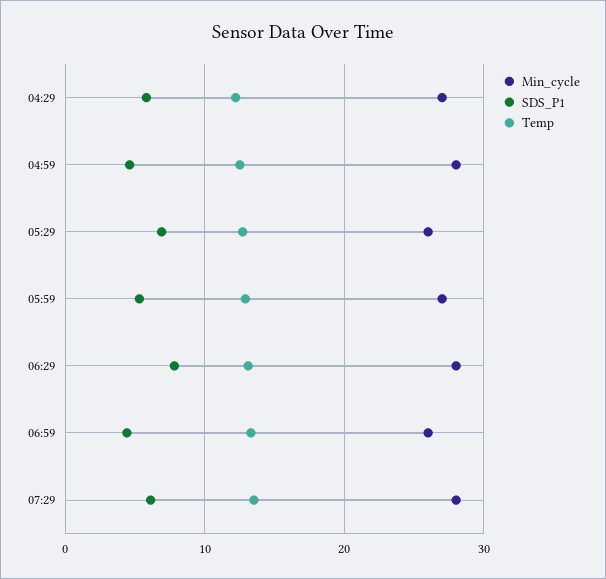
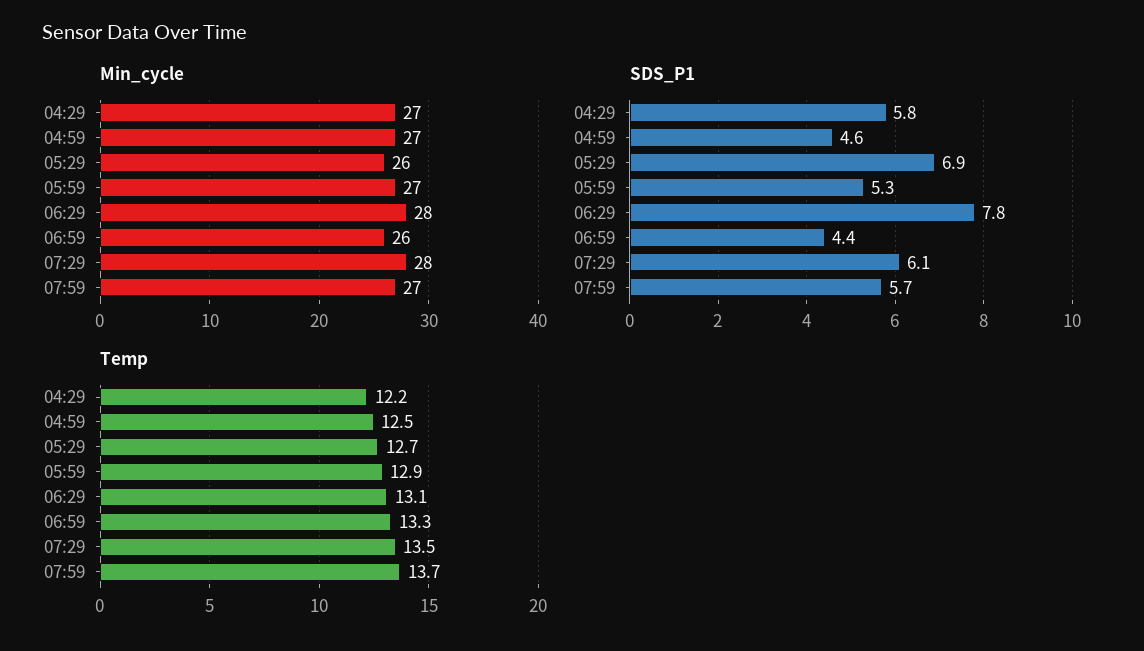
Min_cycle, 04:59: 28 -> 27
Min_cycle, 07:59: none -> 27
SDS_P1, 07:59: none -> 5.7
Temp, 07:59: none -> 13.7

